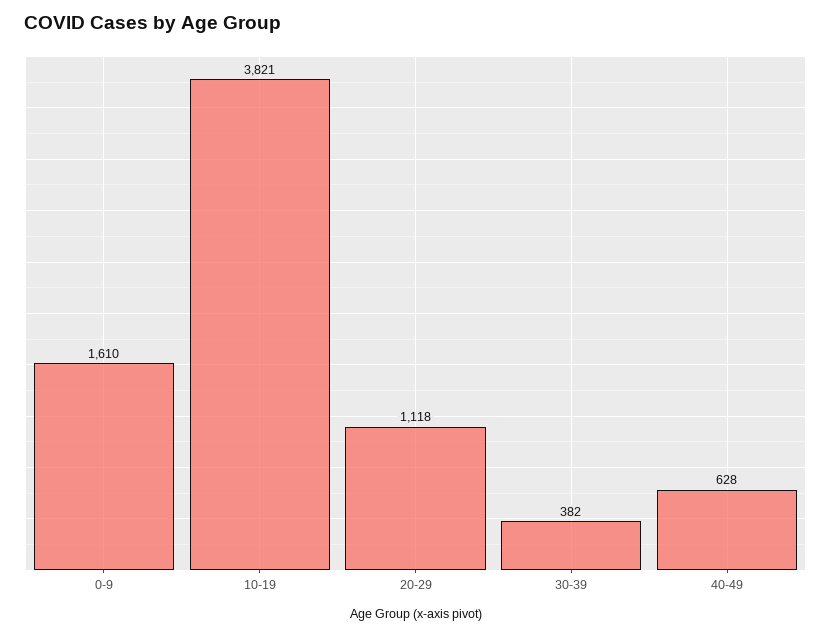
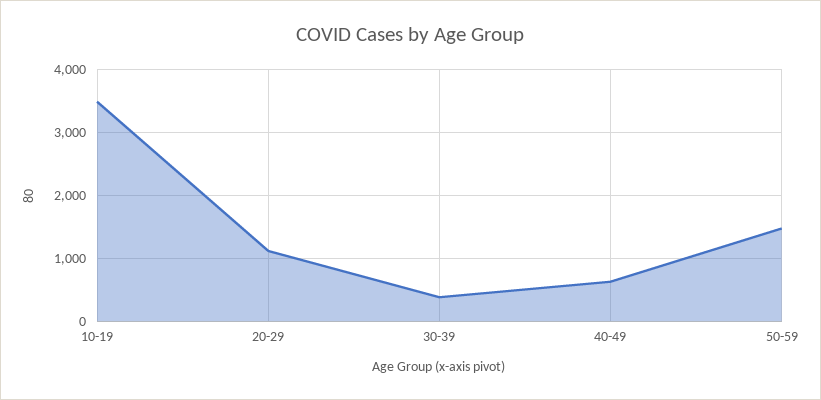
0-9: 1610 -> none
10-19: 3821 -> 3500
50-59: none -> 1500

